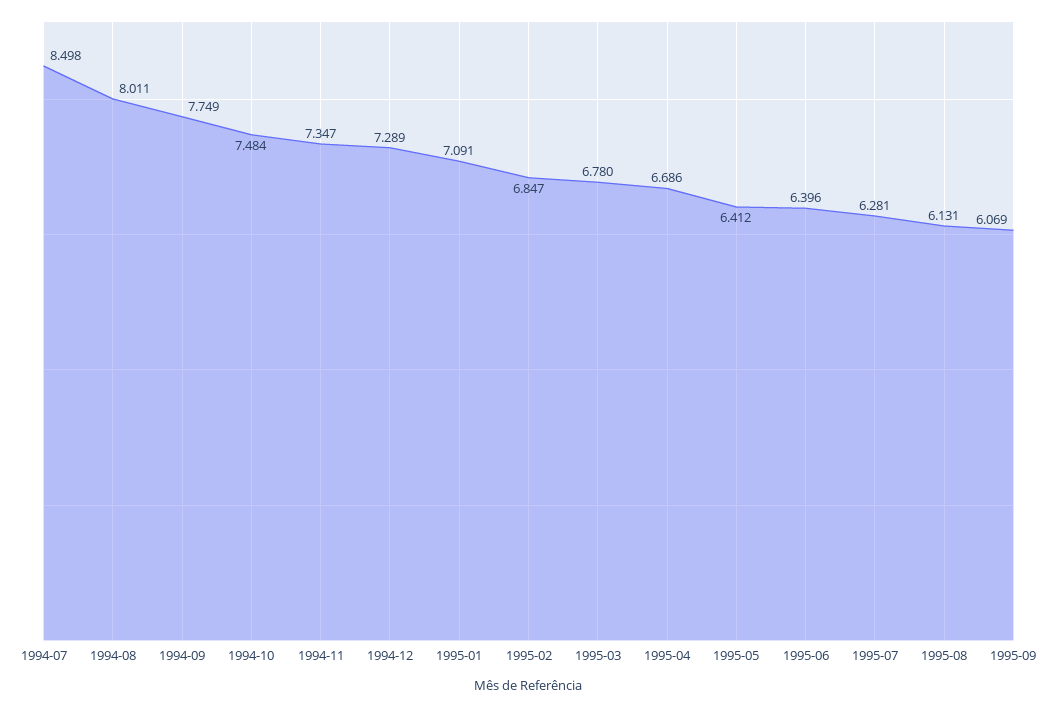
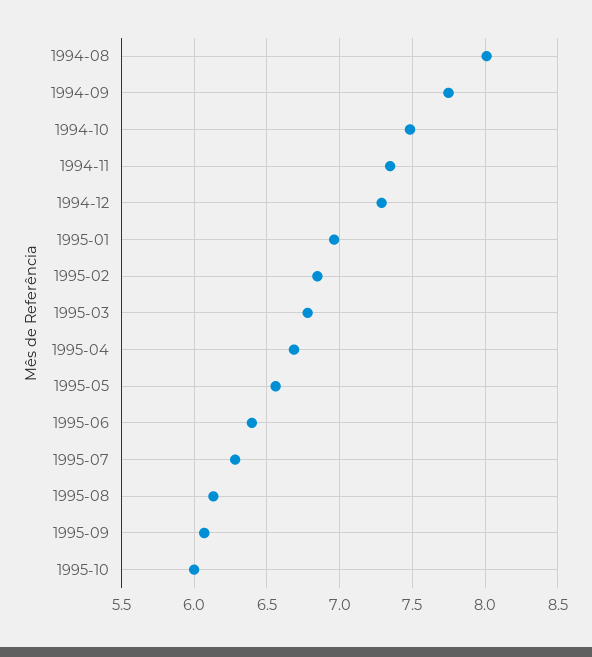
1994-07: 8.498 -> none
1995-01: 7.091 -> 6.95
1995-05: 6.412 -> 6.55
1995-10: none -> 6

